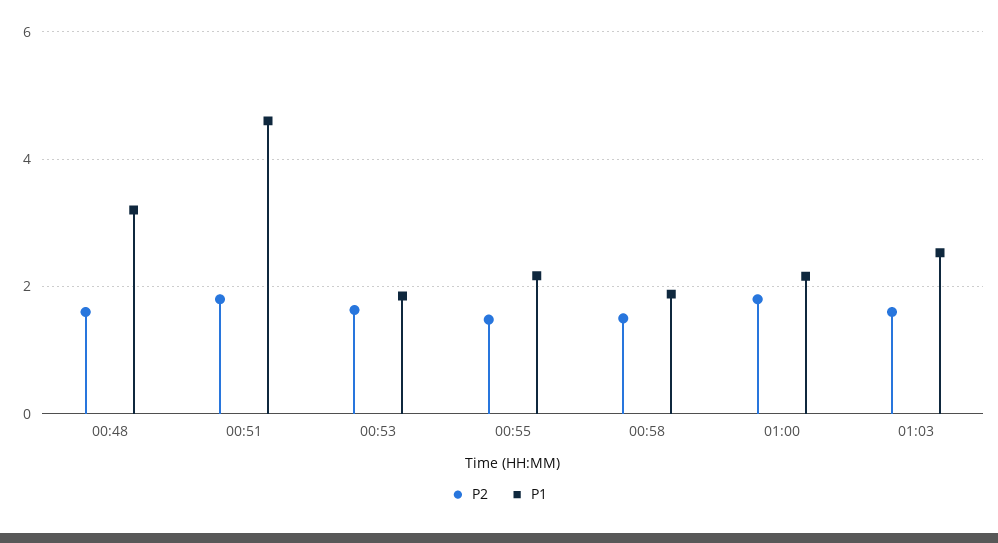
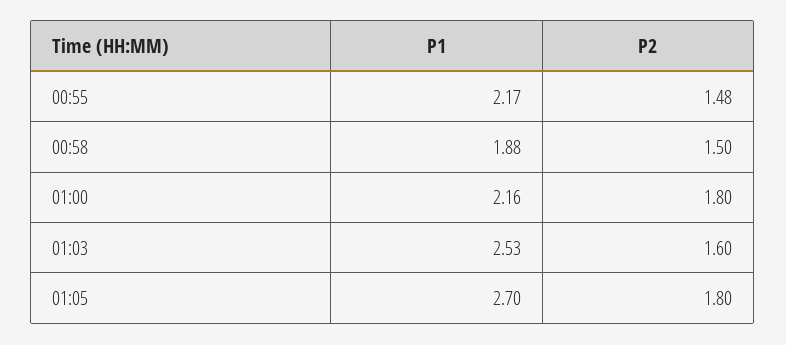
P2, 00:48: 1.6 -> none
P1, 00:48: 3.2 -> none
P2, 00:51: 1.8 -> none
P1, 00:51: 4.6 -> none
P2, 00:53: 1.6 -> none
P1, 00:53: 1.8 -> none
P1, 01:05: none -> 2.7
P2, 01:05: none -> 1.8

